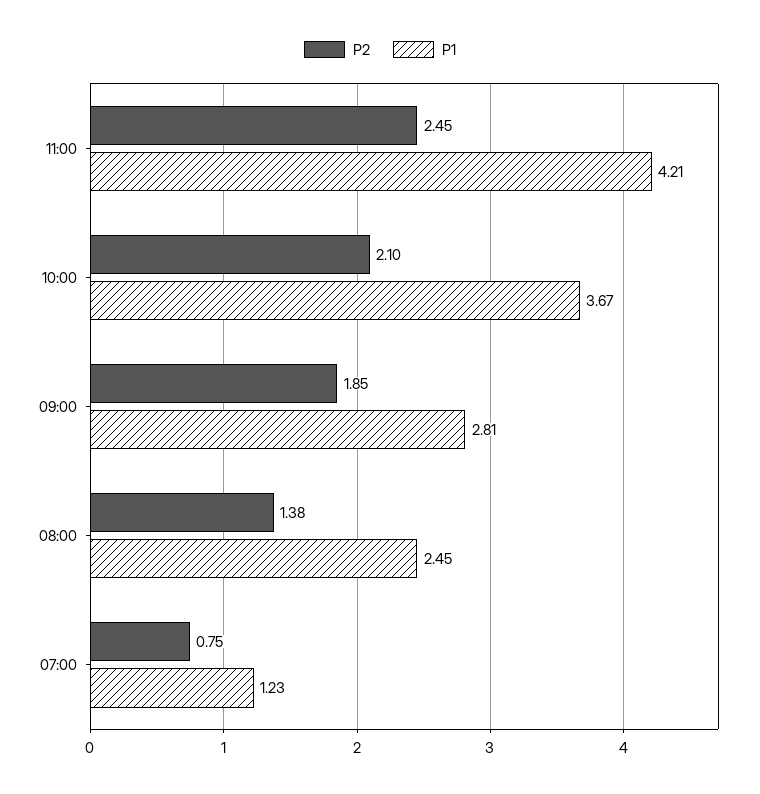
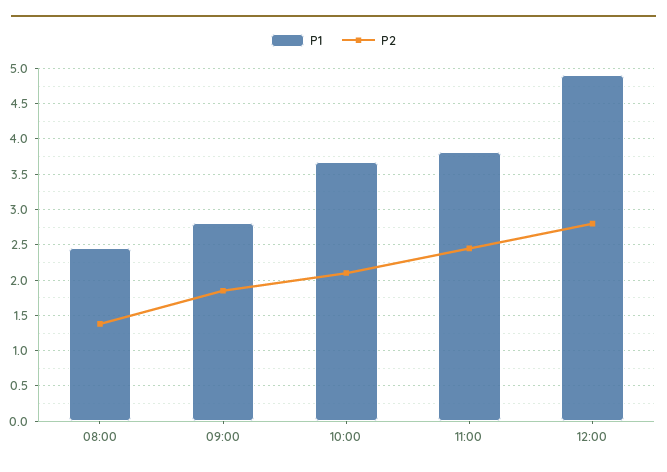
P1, 11:00: 4.21 -> 3.8
P2, 07:00: 0.75 -> none
P1, 07:00: 1.23 -> none
P1, 12:00: none -> 4.9
P2, 12:00: none -> 2.8

